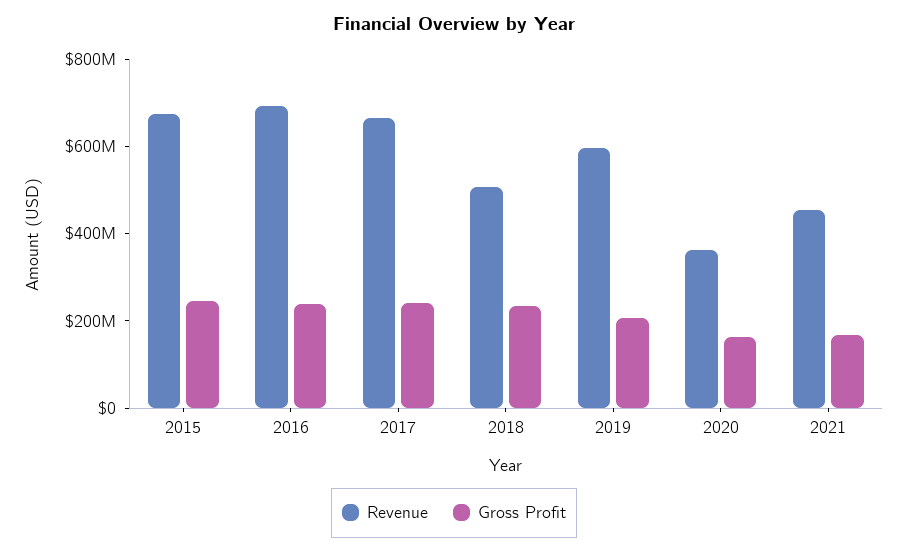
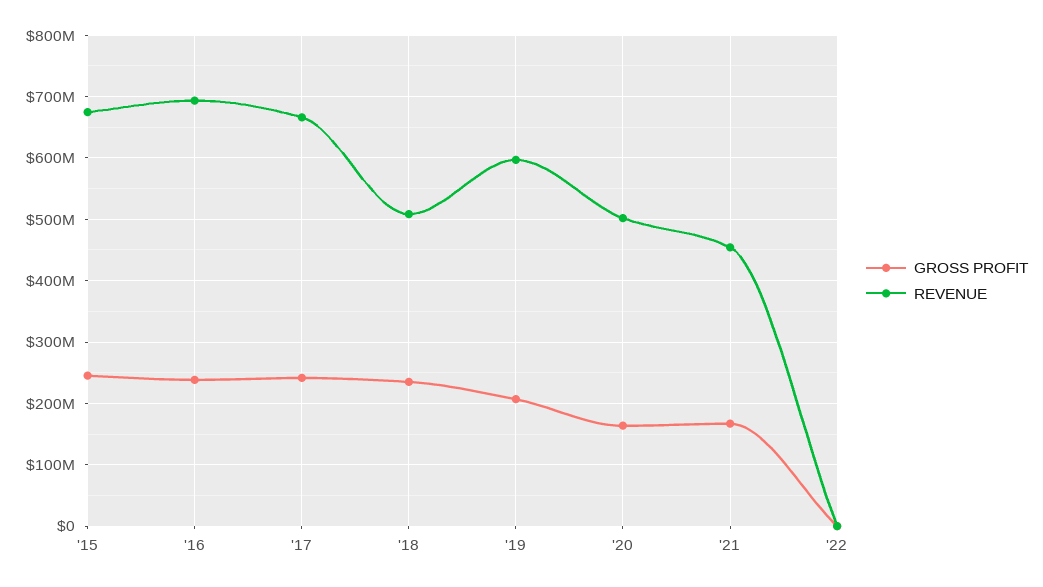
Revenue, 2020: 350000000 -> 500000000
Gross Profit, '22: none -> 0
Revenue, '22: none -> 0

